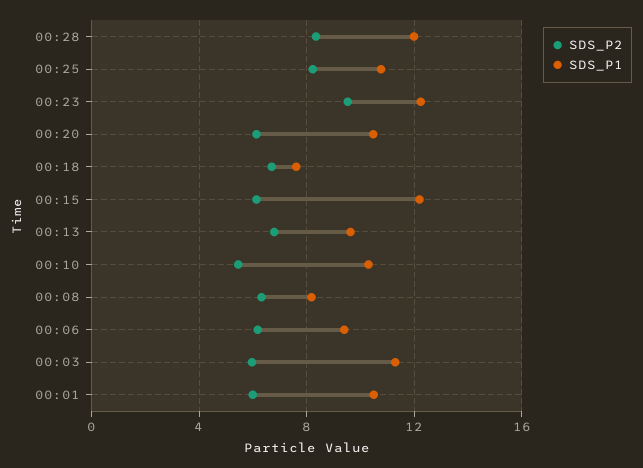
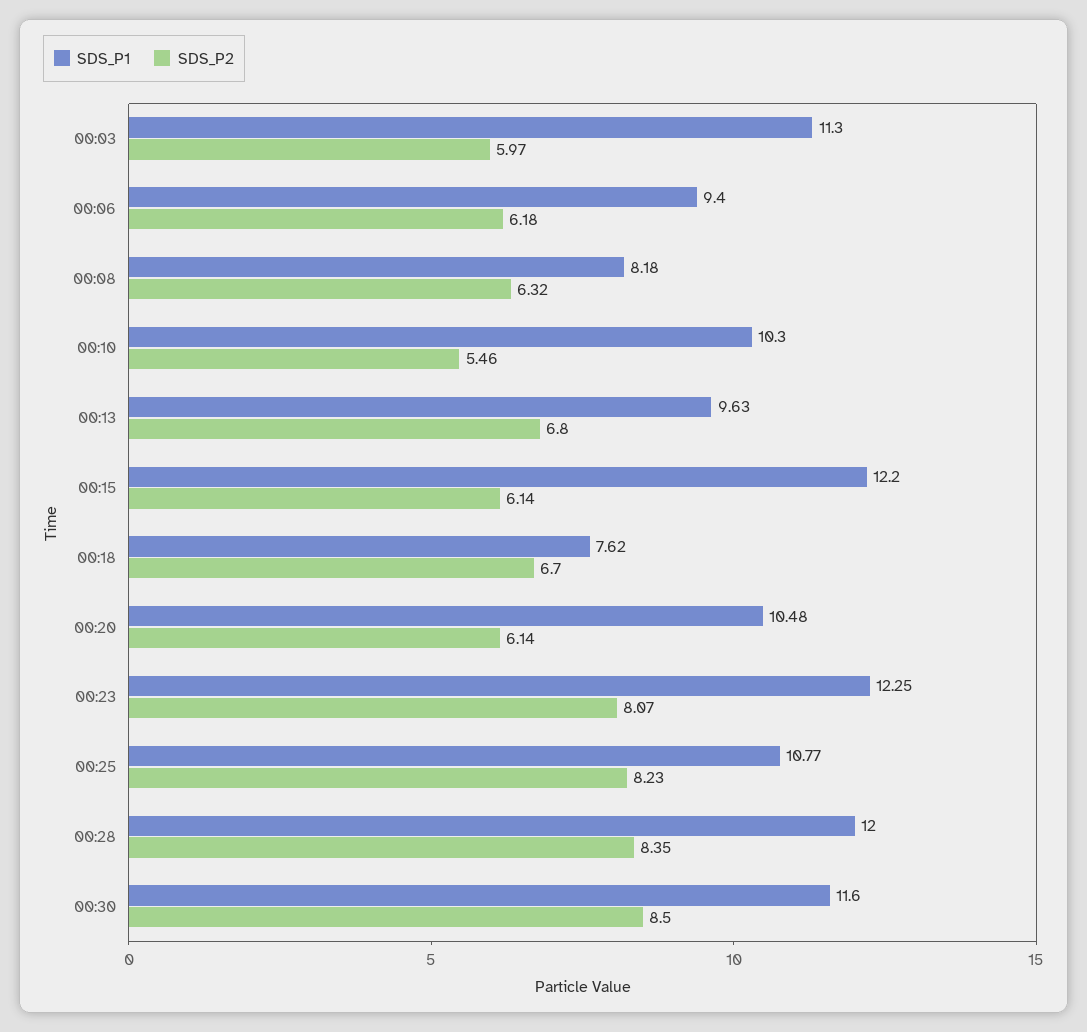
SDS_P2, 00:23: 9.5 -> 8.07
SDS_P2, 00:01: 6 -> none
SDS_P1, 00:01: 10.5 -> none
SDS_P1, 00:30: none -> 11.6
SDS_P2, 00:30: none -> 8.5

